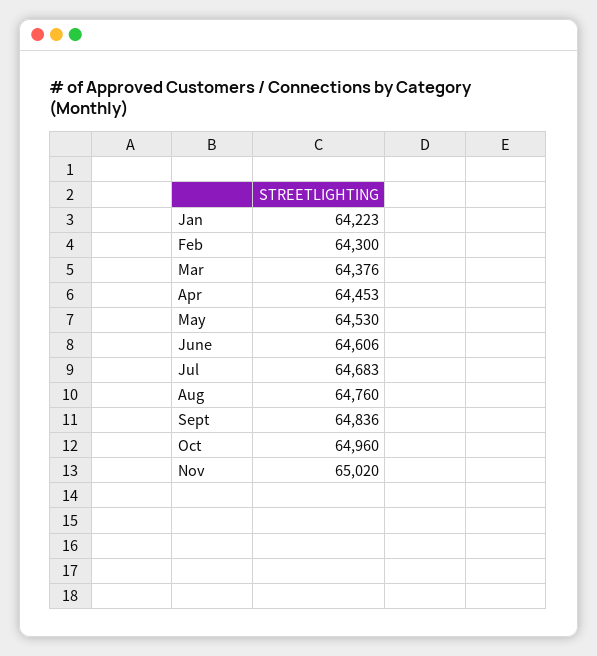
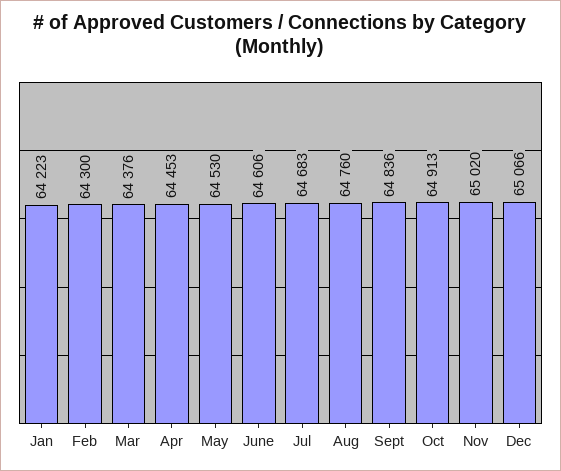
Oct: 64960 -> 64913
Dec: none -> 65066

